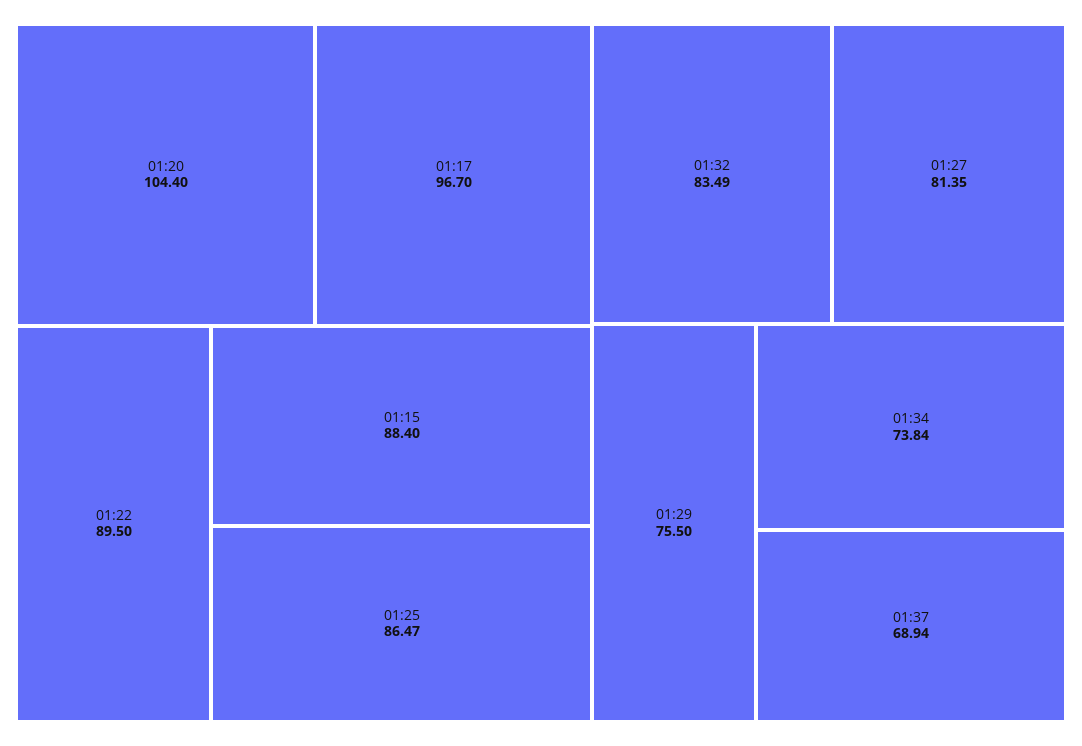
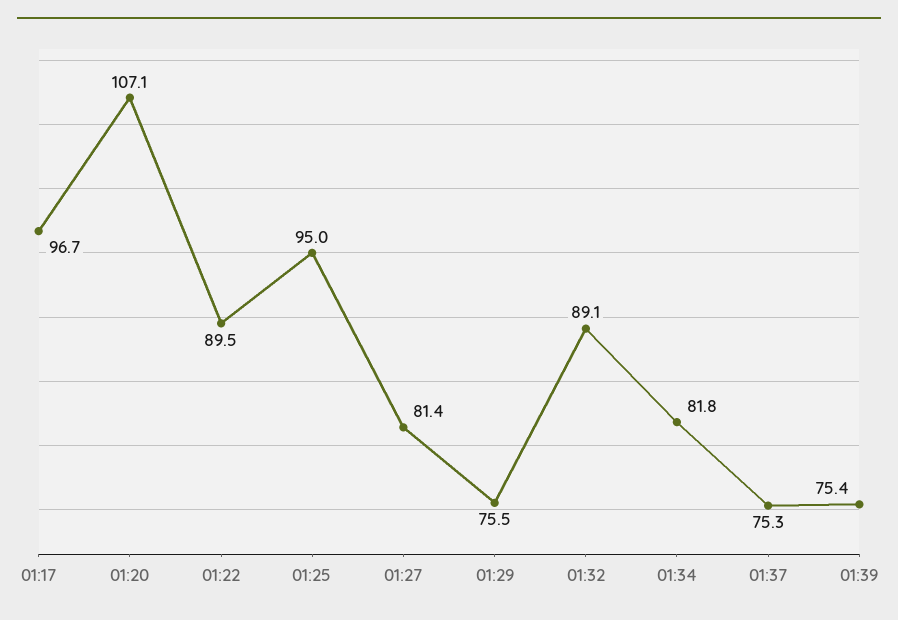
01:20: 104.4 -> 107.1
01:15: 88.4 -> none
01:25: 86.47 -> 95
01:32: 83.49 -> 89.1
01:34: 73.84 -> 81.8
01:37: 68.94 -> 75.3
01:39: none -> 75.4

